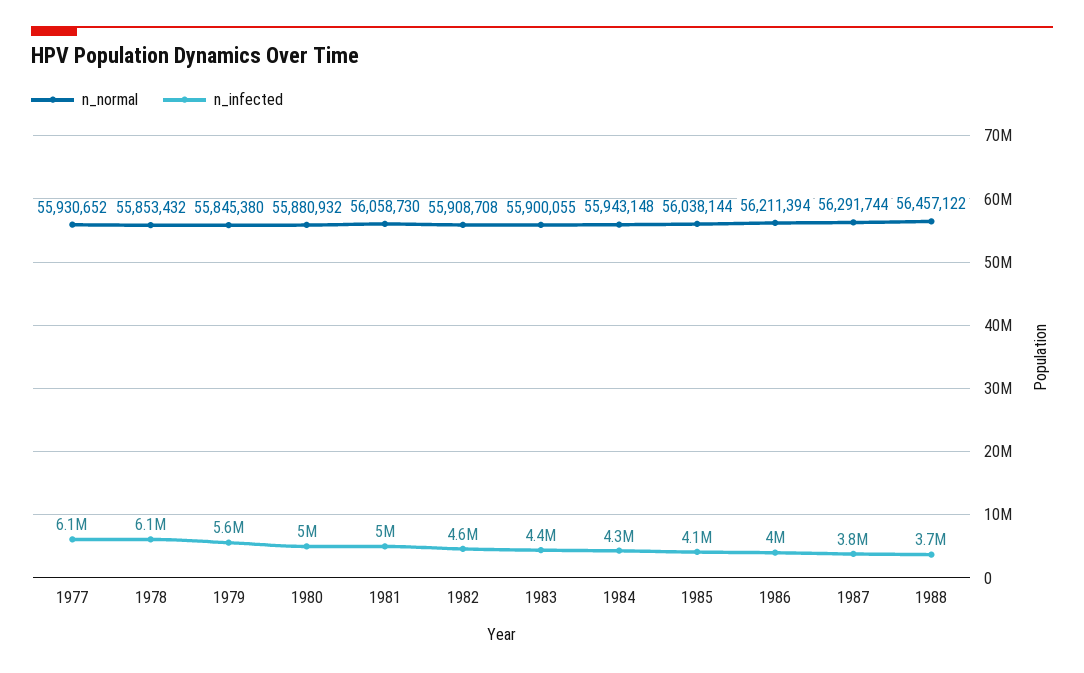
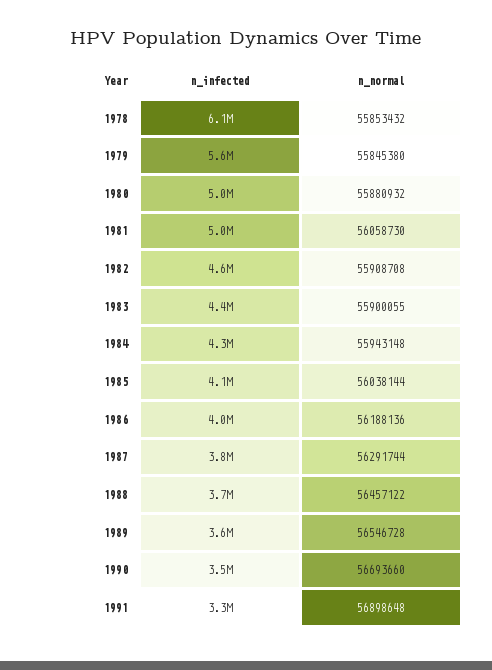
n_normal, 1977: 55930652 -> none
n_infected, 1977: 6100000 -> none
n_normal, 1986: 56211394 -> 56188136
n_infected, 1989: none -> 3600000
n_normal, 1989: none -> 56546728
n_infected, 1990: none -> 3500000
n_normal, 1990: none -> 56693660
n_infected, 1991: none -> 3300000
n_normal, 1991: none -> 56898648

